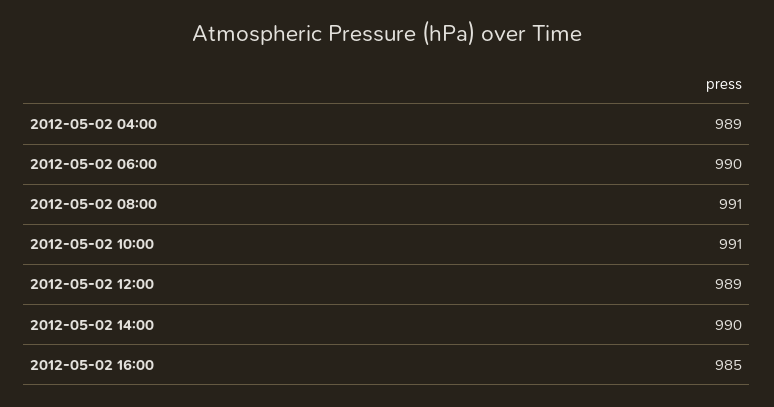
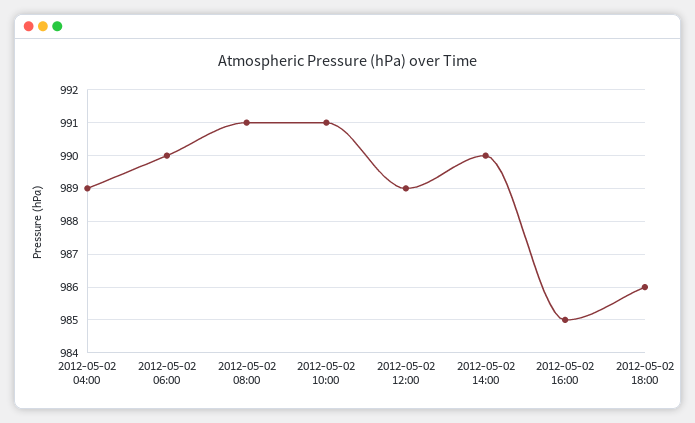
2012-05-02 18:00: none -> 986

